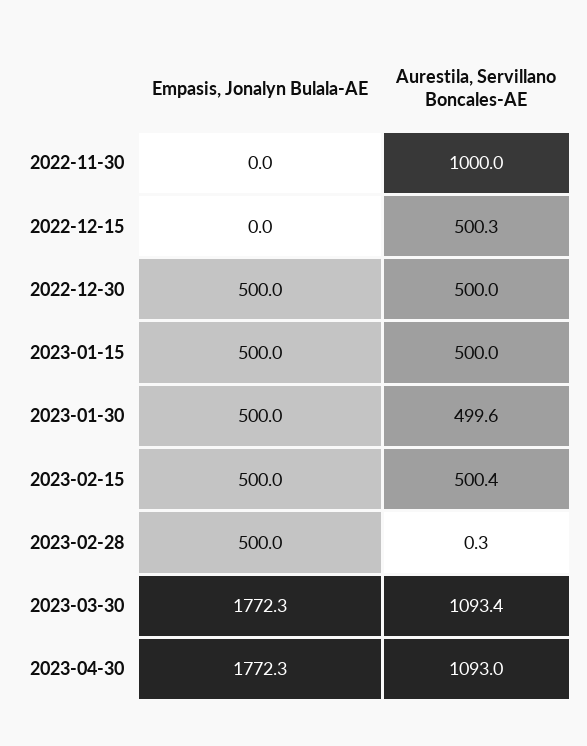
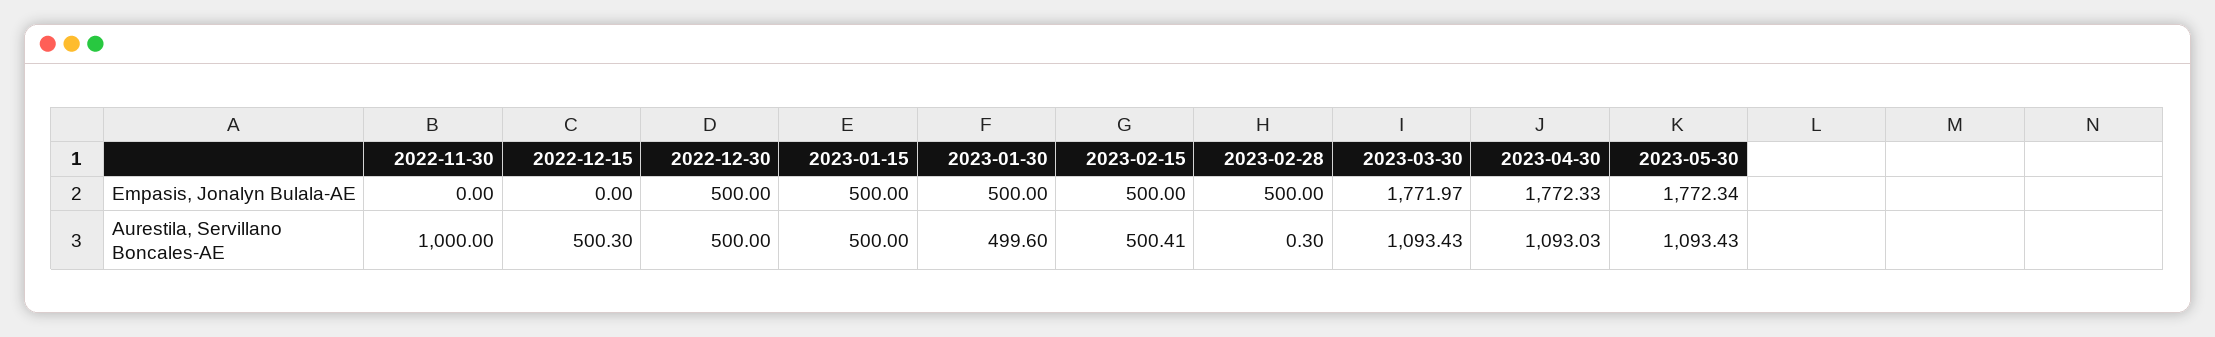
Empasis, Jonalyn Bulala-AE, 2023-03-30: 1772.3 -> 1771.97
Empasis, Jonalyn Bulala-AE, 2023-05-30: none -> 1772.34
Aurestila, Servillano Boncales-AE, 2023-05-30: none -> 1093.43

